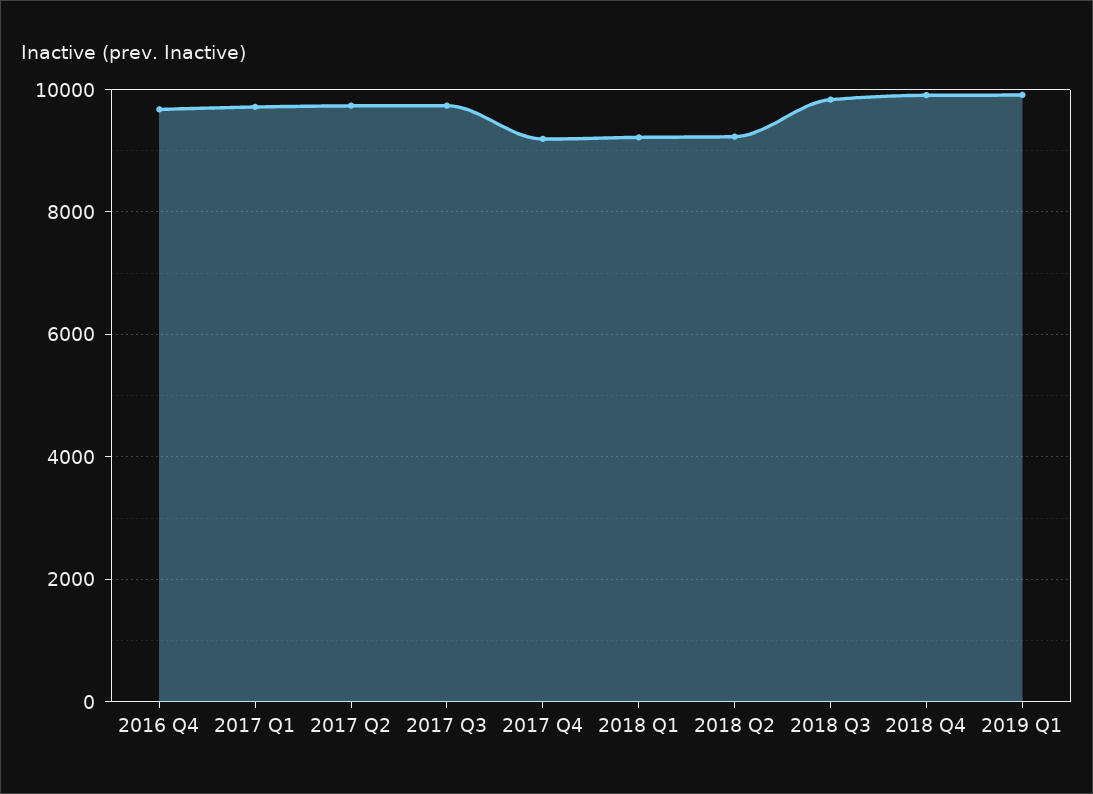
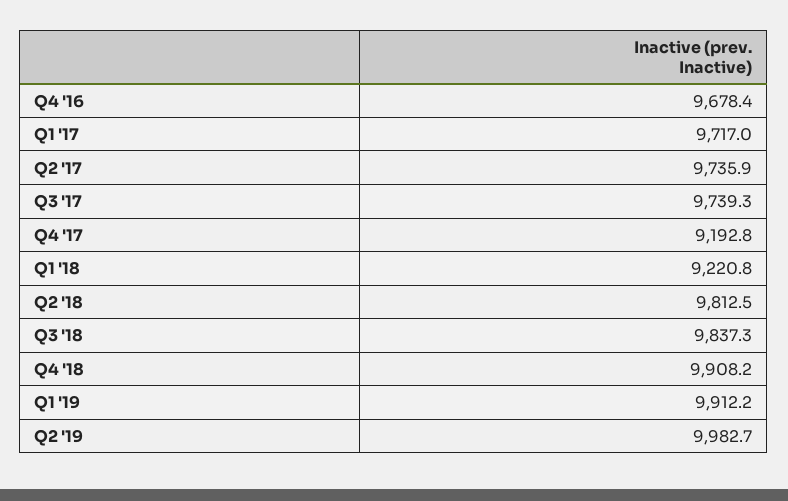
2018 Q2: 9200 -> 9812.5
Q2 '19: none -> 9982.7

